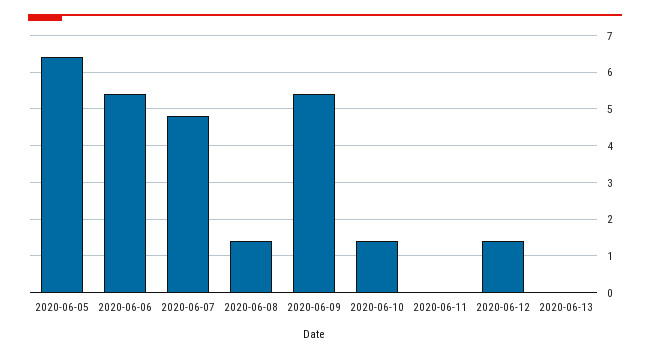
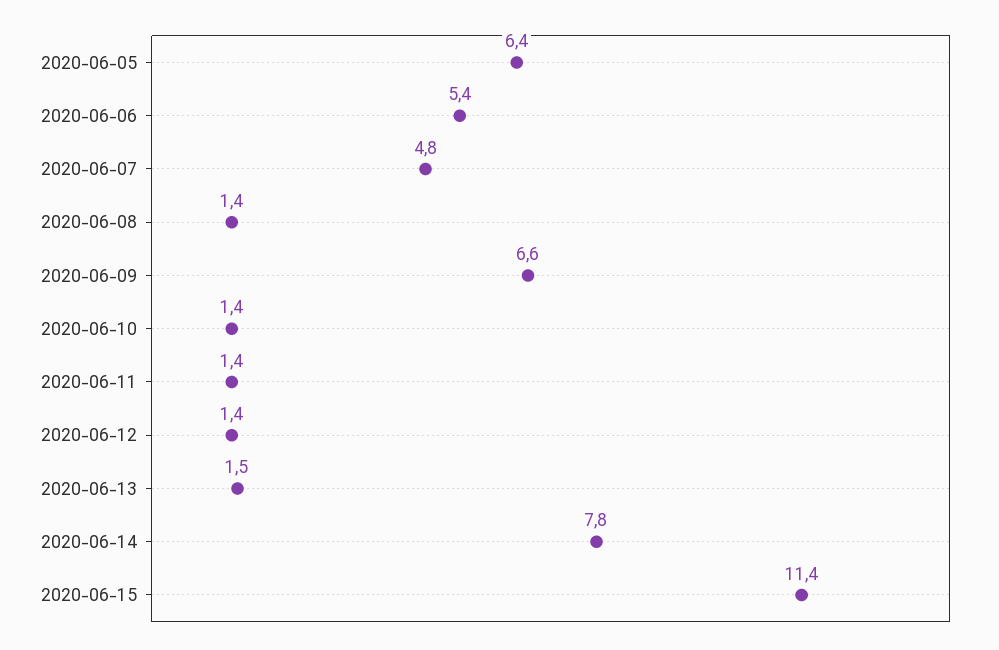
2020-06-09: 5.5 -> 6.6
2020-06-11: 0 -> 1.4
2020-06-13: 0 -> 1.5
2020-06-14: none -> 7.8
2020-06-15: none -> 11.4

